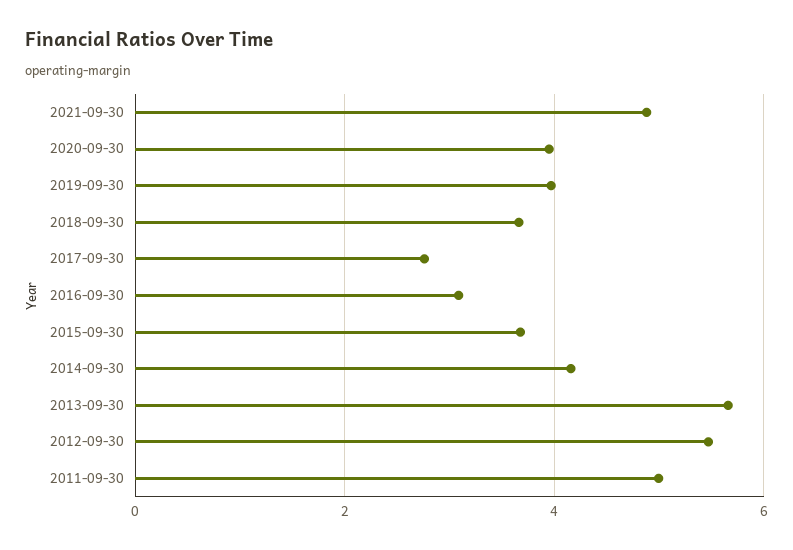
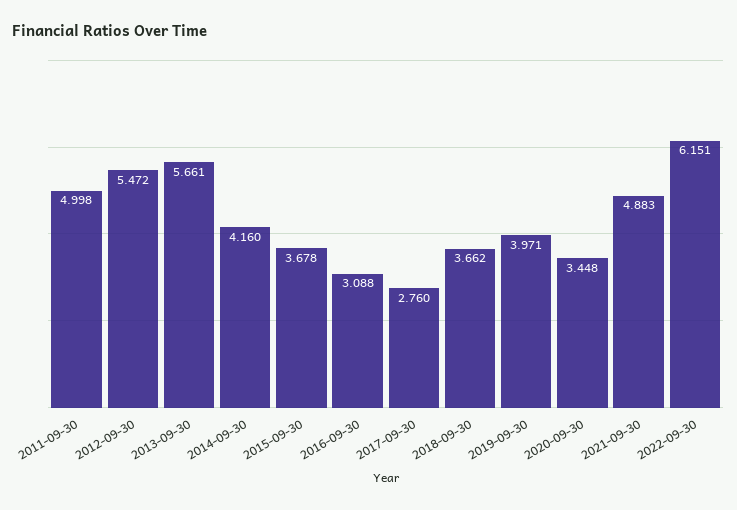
2020-09-30: 4 -> 3.448
2022-09-30: none -> 6.151

